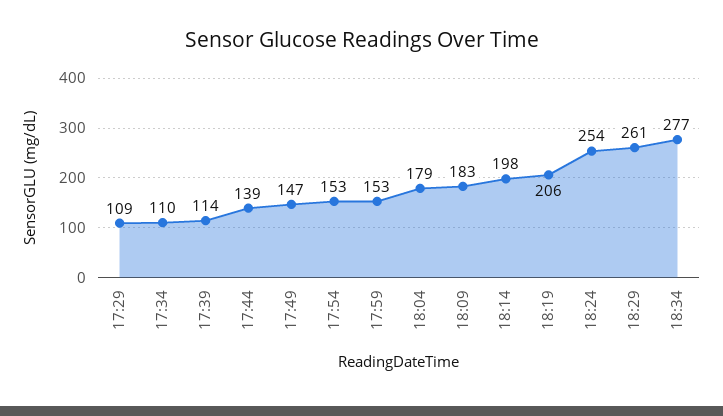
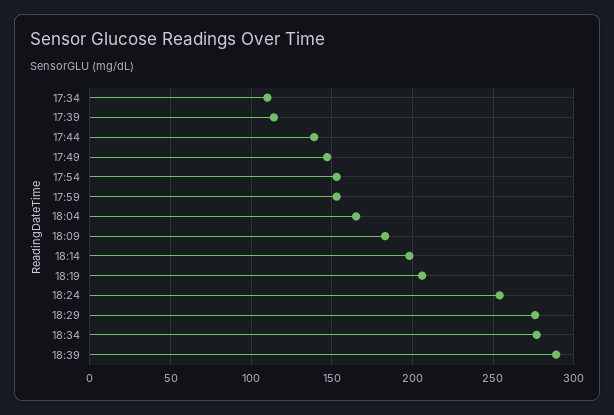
17:29: 109 -> none
18:04: 179 -> 165
18:29: 261 -> 275
18:39: none -> 290

